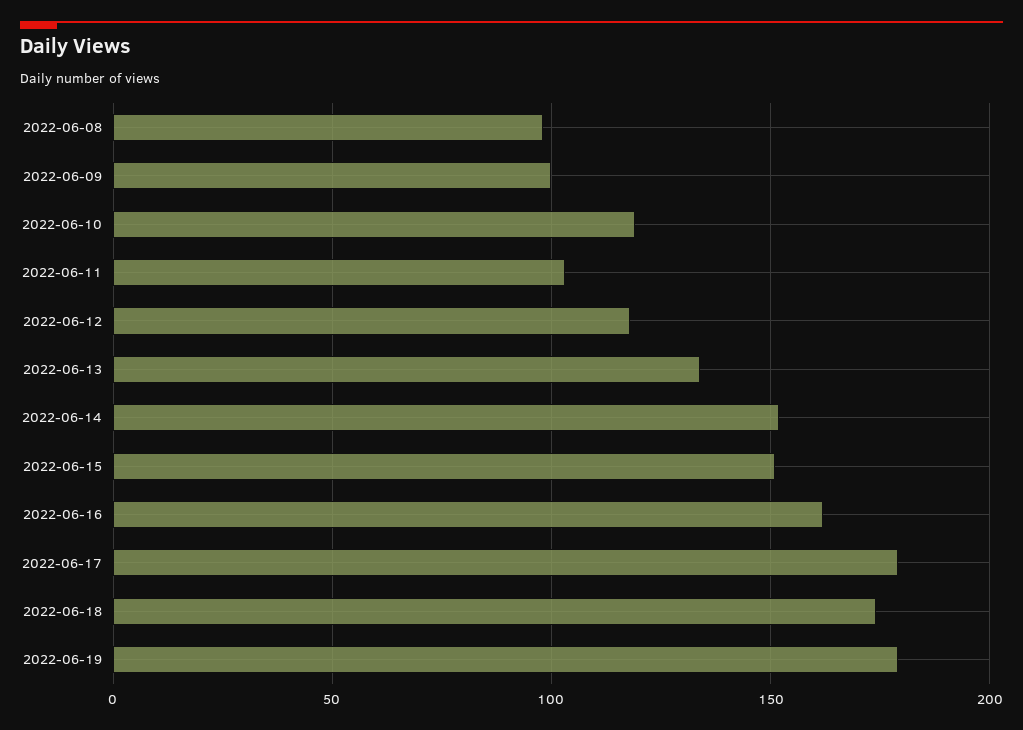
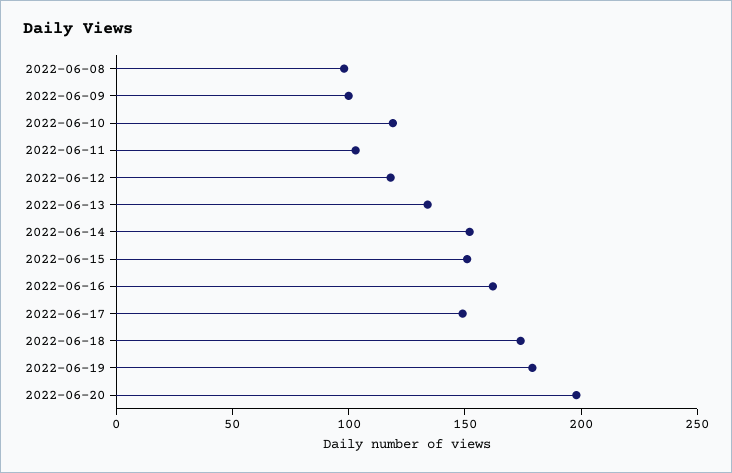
2022-06-17: 180 -> 150
2022-06-20: none -> 200

